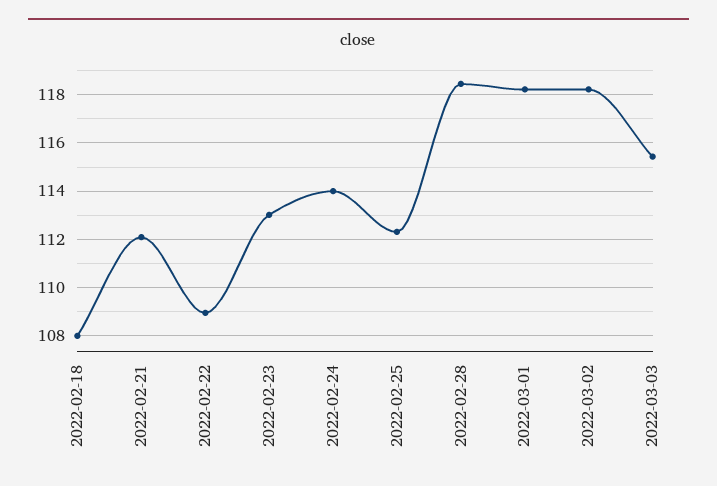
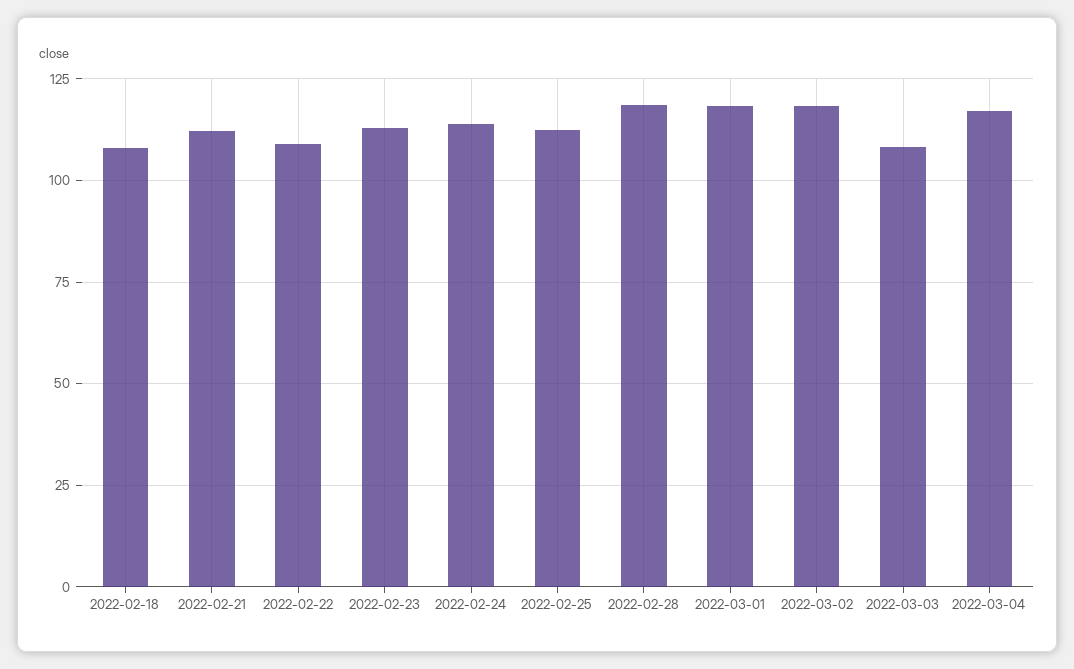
2022-03-03: 115.5 -> 107.5
2022-03-04: none -> 117.5

